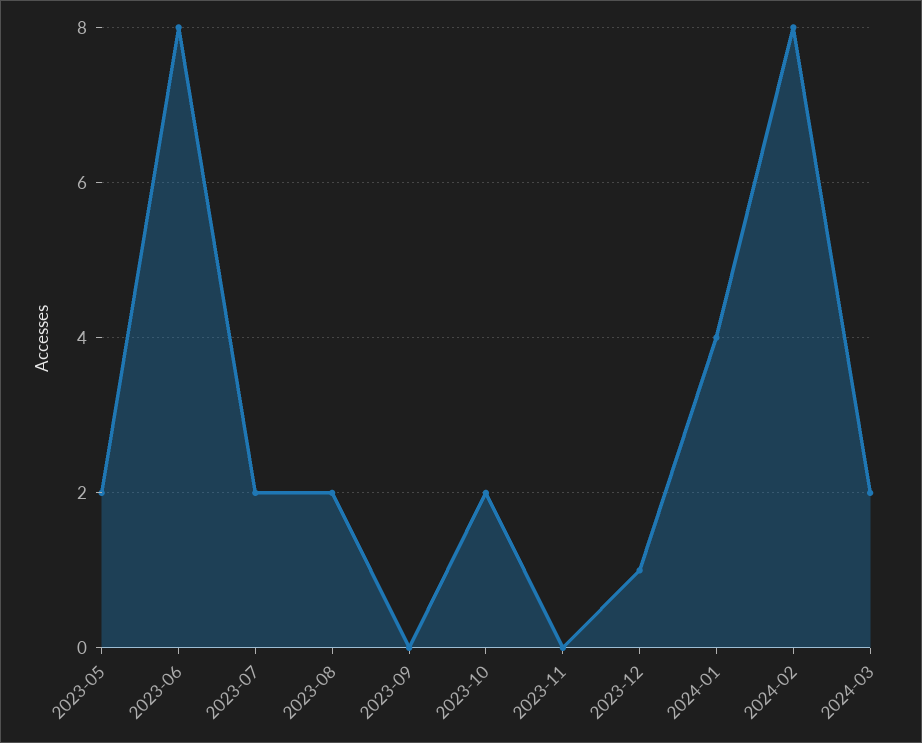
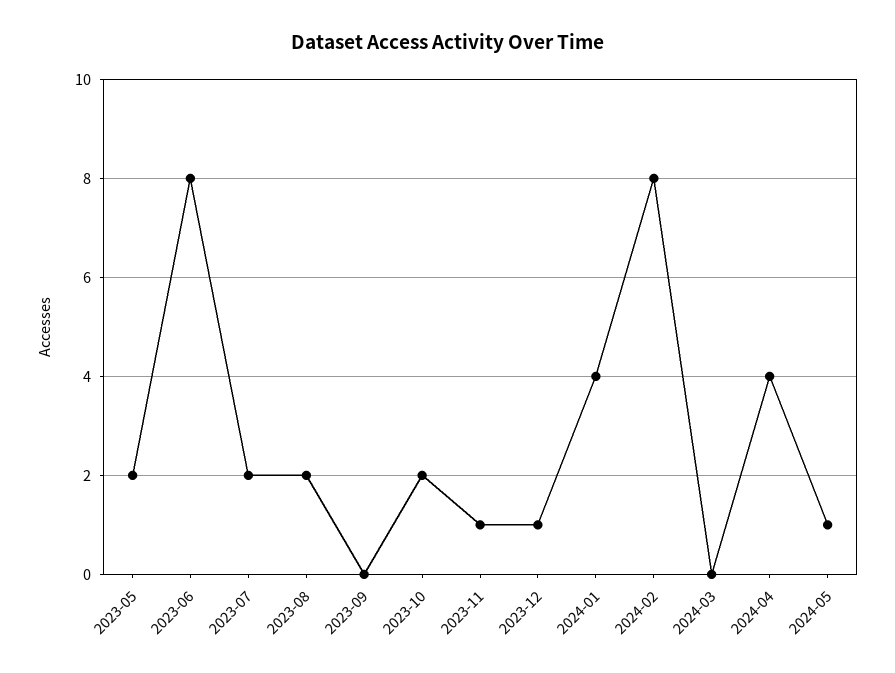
2023-11: 0 -> 1
2024-03: 2 -> 0
2024-04: none -> 4
2024-05: none -> 1

